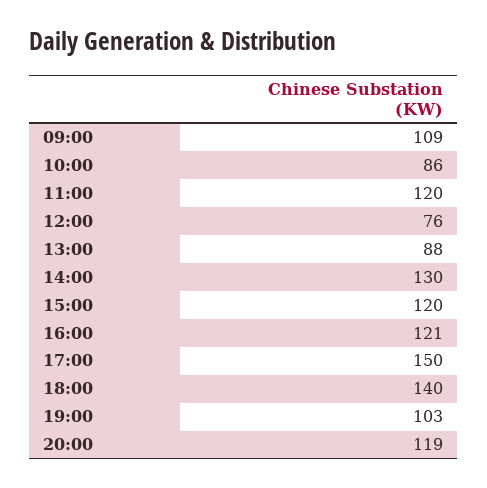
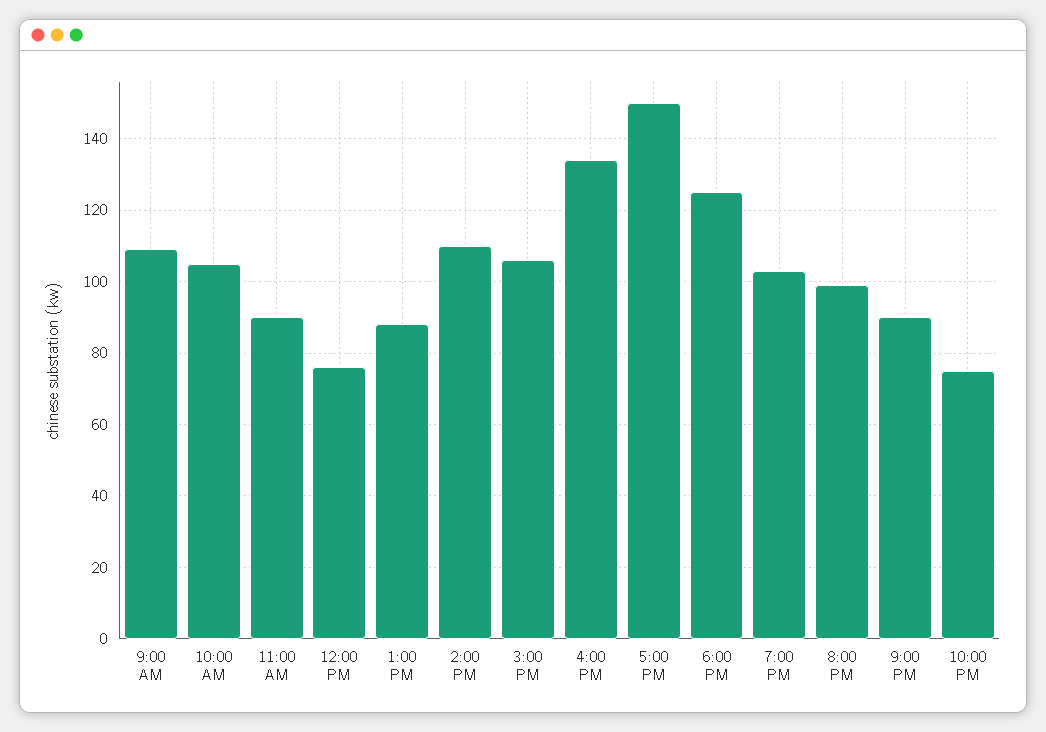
10:00: 86 -> 105
11:00: 120 -> 90
14:00: 130 -> 110
15:00: 120 -> 105
16:00: 121 -> 135
18:00: 140 -> 125
20:00: 119 -> 100
9:00 PM: none -> 90
10:00 PM: none -> 75

